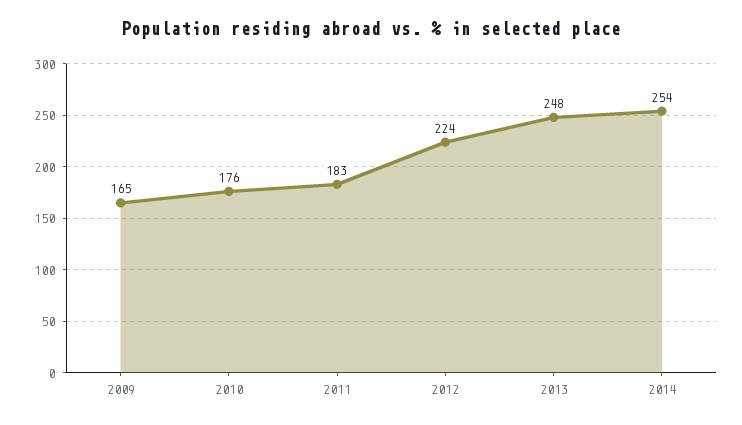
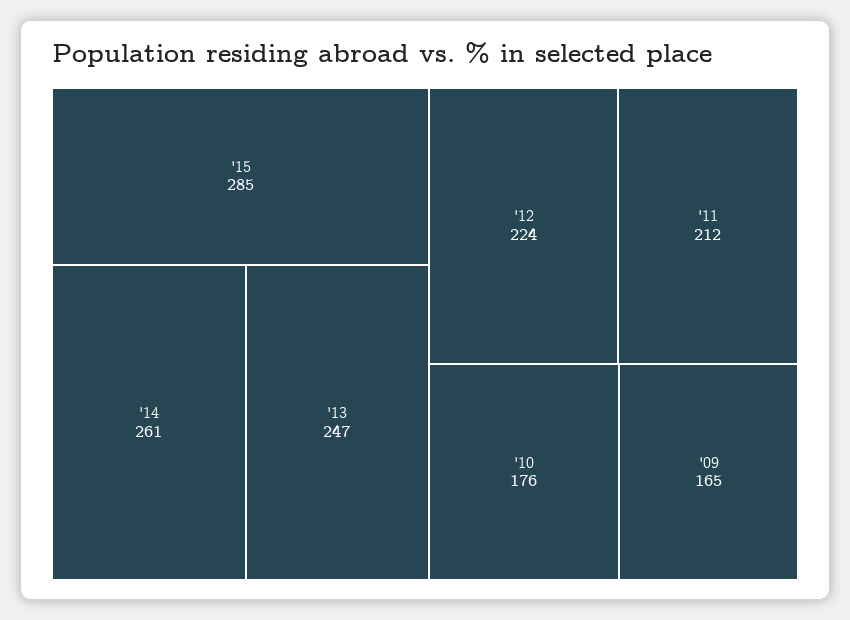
2011: 183 -> 212
2013: 248 -> 247
2014: 254 -> 261
'15: none -> 285

